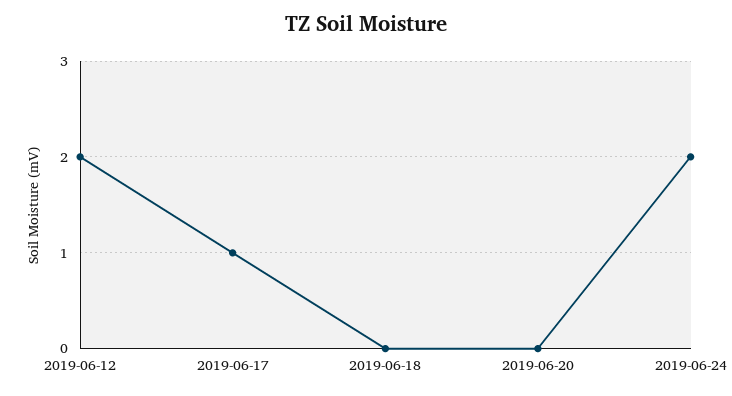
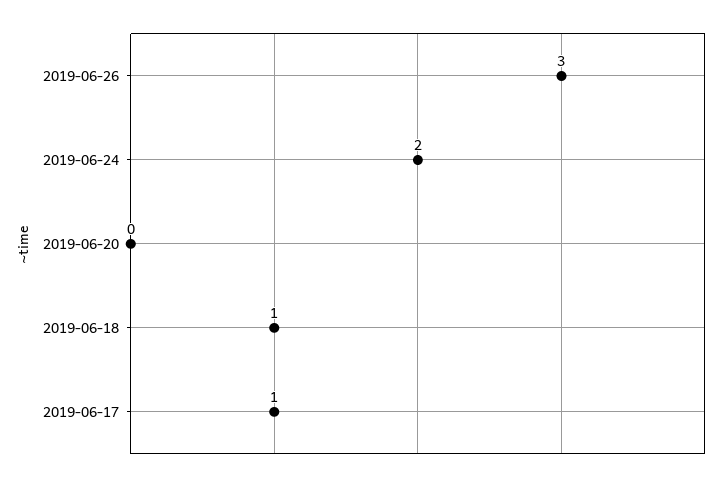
2019-06-12: 2 -> none
2019-06-18: 0 -> 1
2019-06-26: none -> 3

